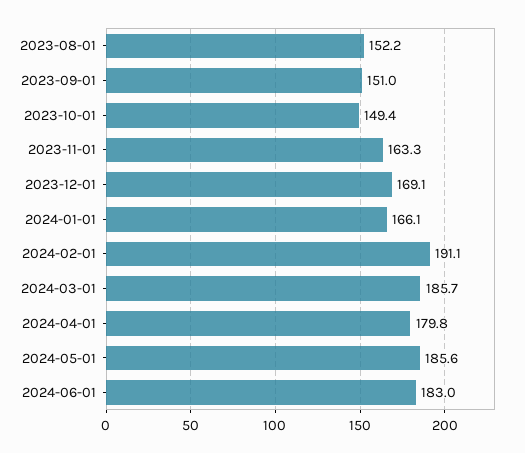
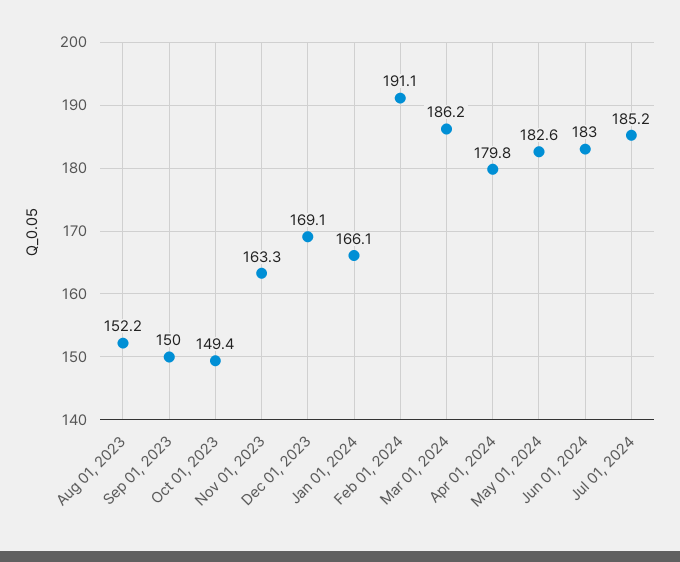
2023-09-01: 151 -> 150
2024-03-01: 185.7 -> 186.2
2024-05-01: 185.6 -> 182.6
Jul 01, 2024: none -> 185.2

